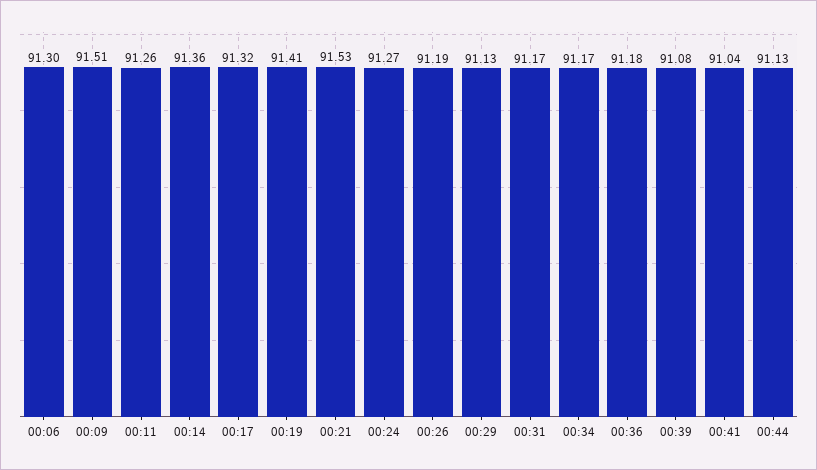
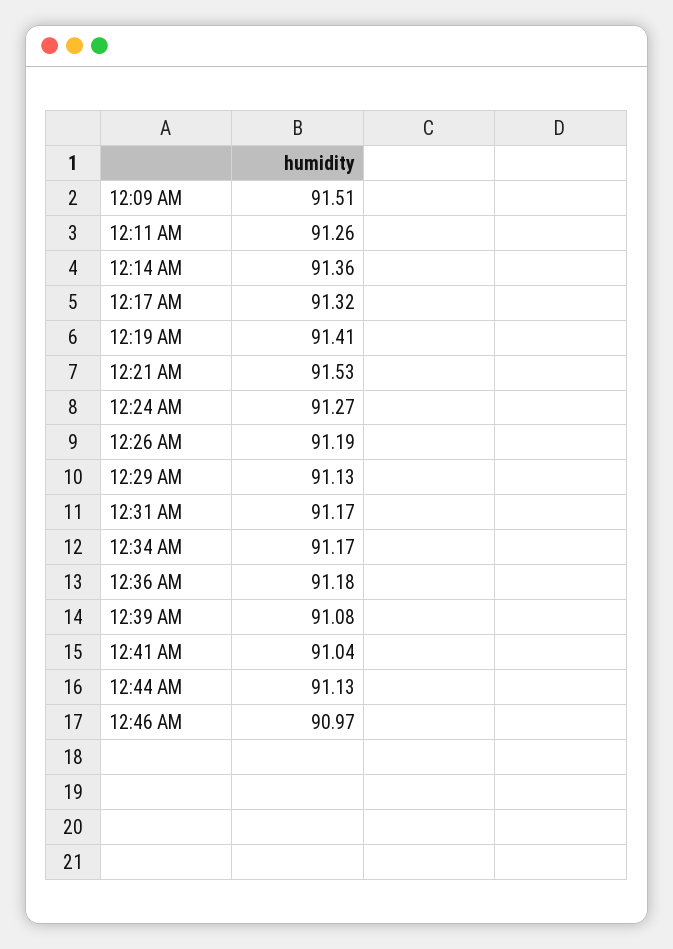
00:06: 91.3 -> none
12:46 AM: none -> 90.97

